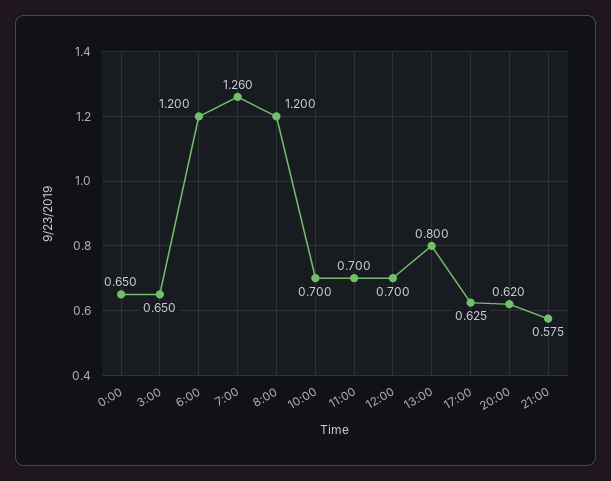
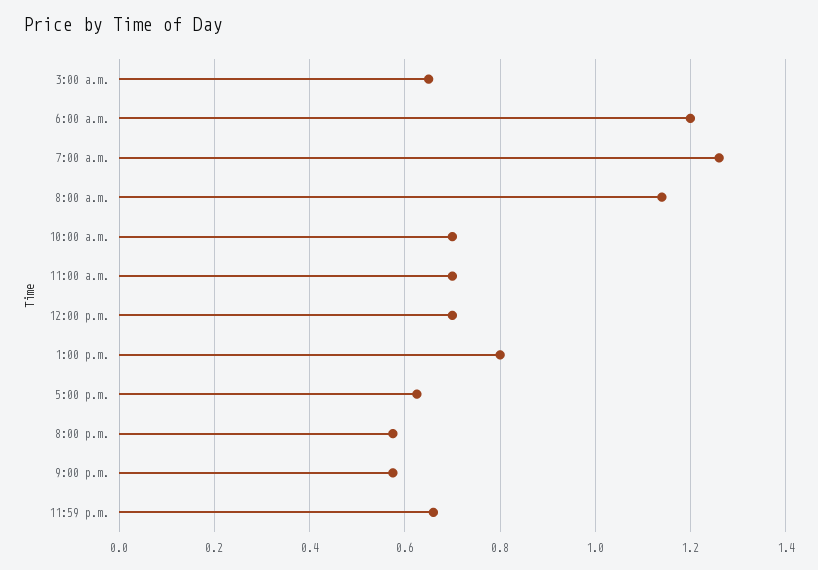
0:00: 0.65 -> none
8:00: 1.2 -> 1.14
20:00: 0.62 -> 0.58
11:59 p.m.: none -> 0.66

